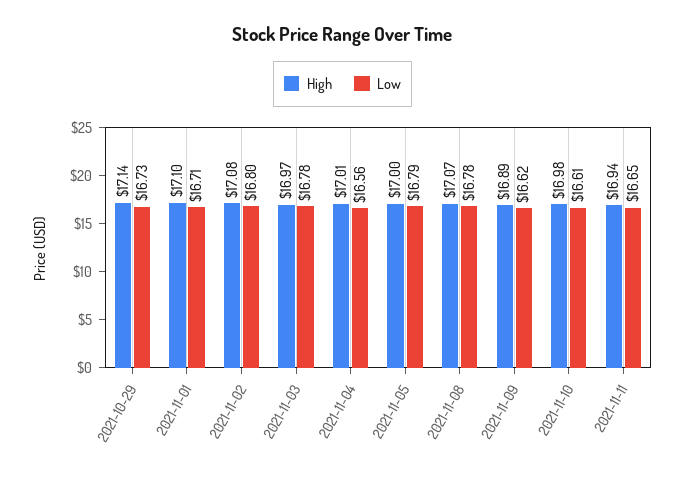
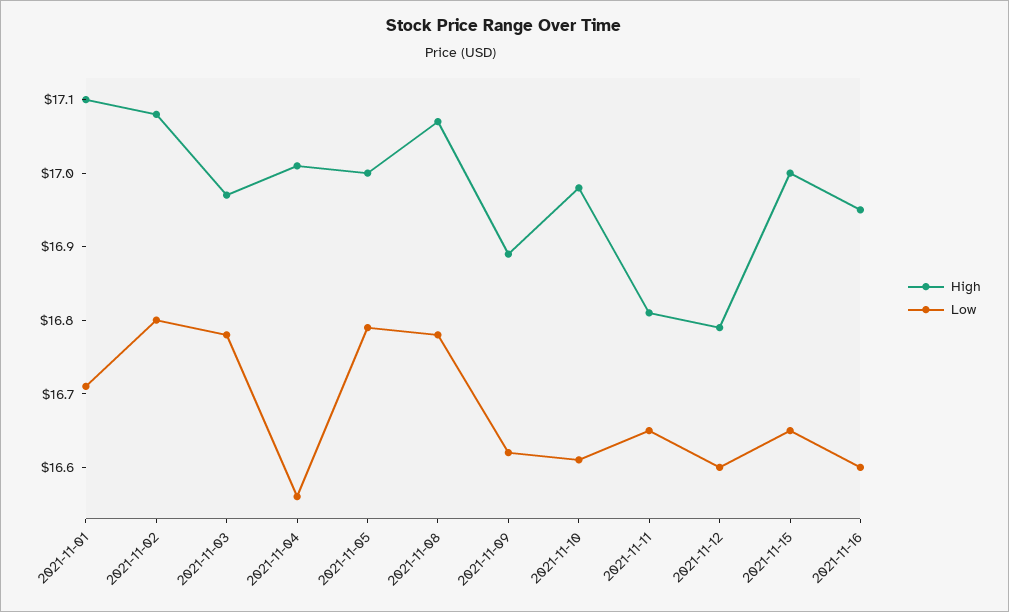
High, 2021-10-29: 17.14 -> none
Low, 2021-10-29: 16.73 -> none
High, 2021-11-11: 16.94 -> 16.8
High, 2021-11-12: none -> 16.8
Low, 2021-11-12: none -> 16.6
High, 2021-11-15: none -> 17
Low, 2021-11-15: none -> 16.65
High, 2021-11-16: none -> 16.95
Low, 2021-11-16: none -> 16.6

